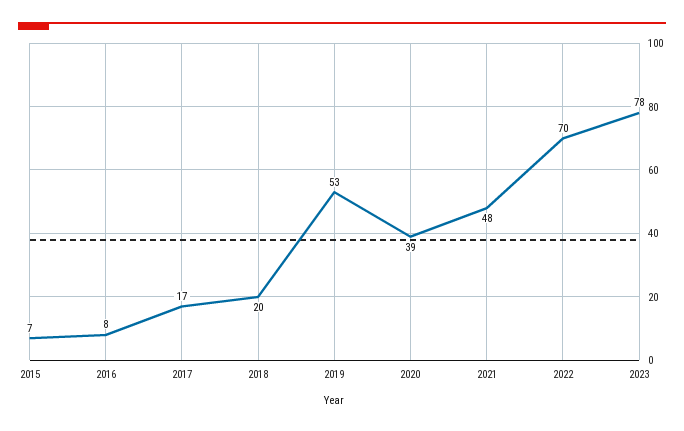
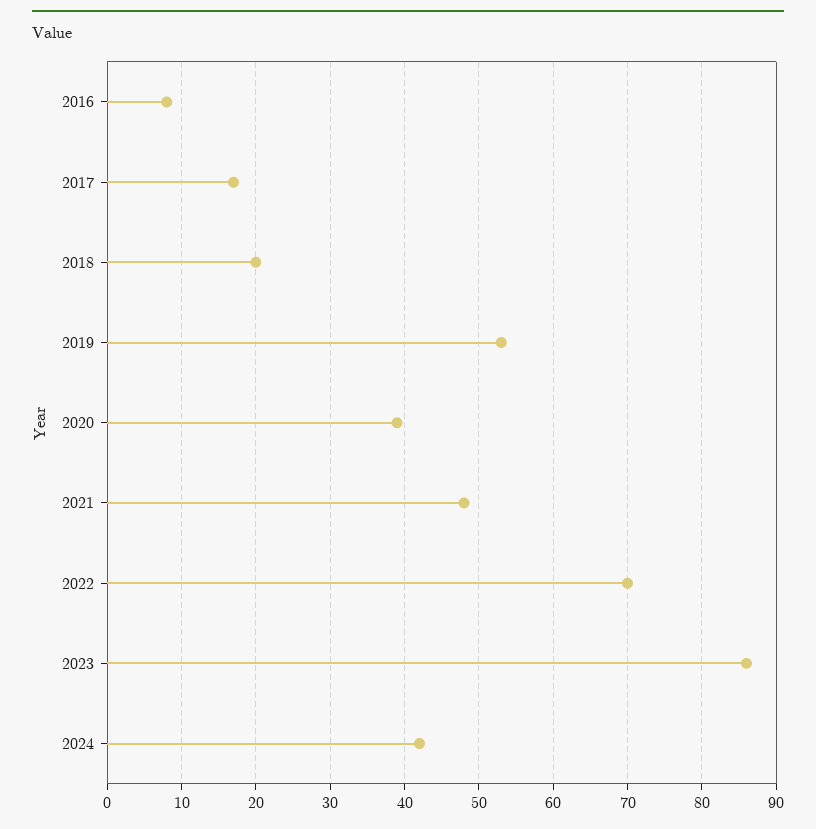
2015: 7 -> none
2023: 78 -> 86
2024: none -> 42

